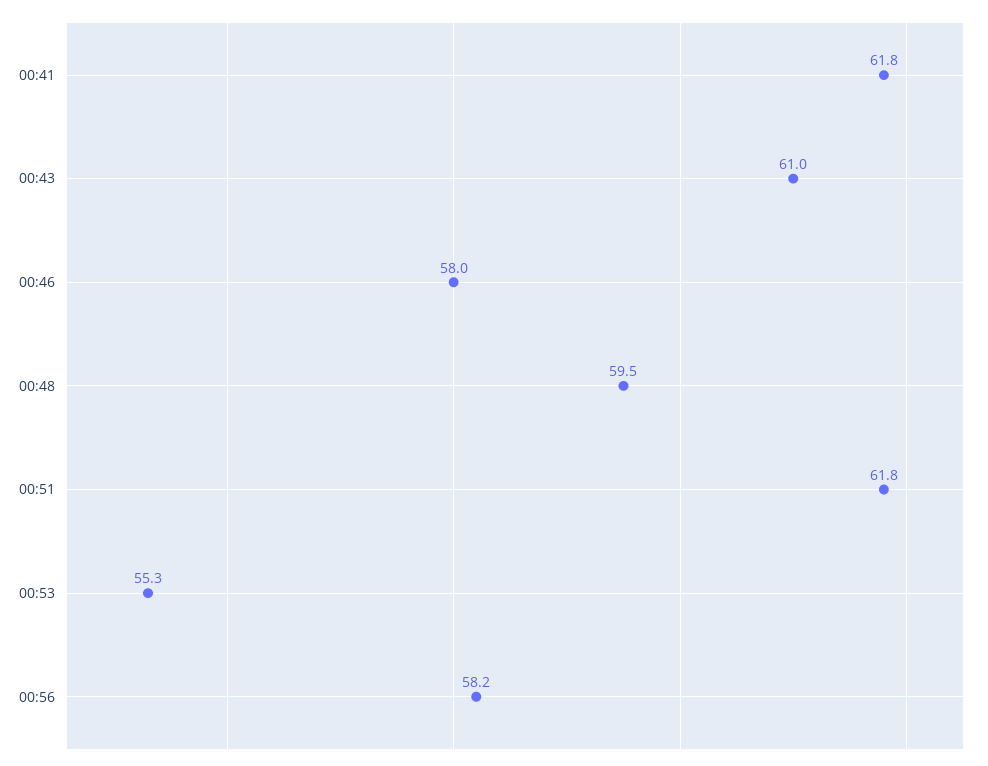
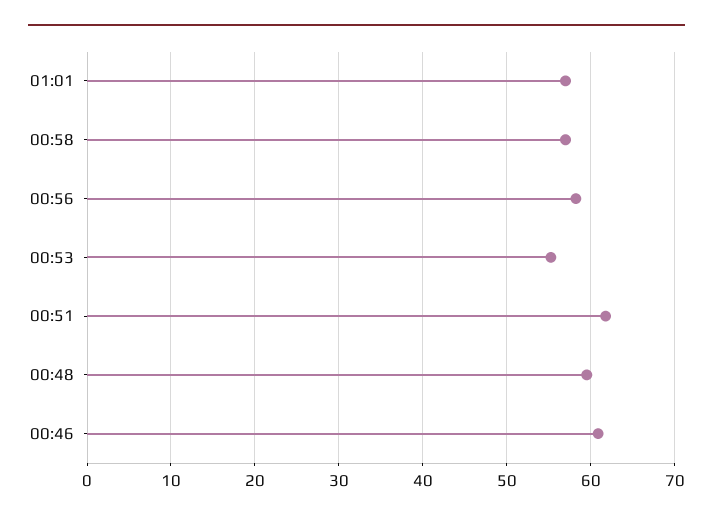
00:41: 61.8 -> none
00:43: 61 -> none
00:46: 58 -> 61
01:01: none -> 57
00:58: none -> 57

